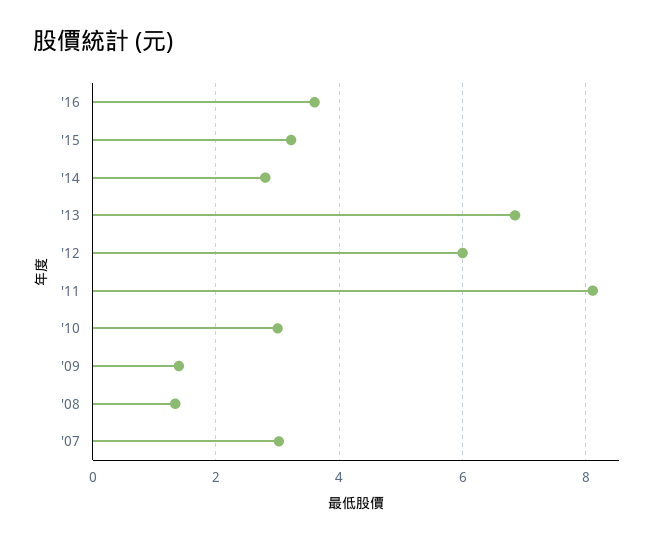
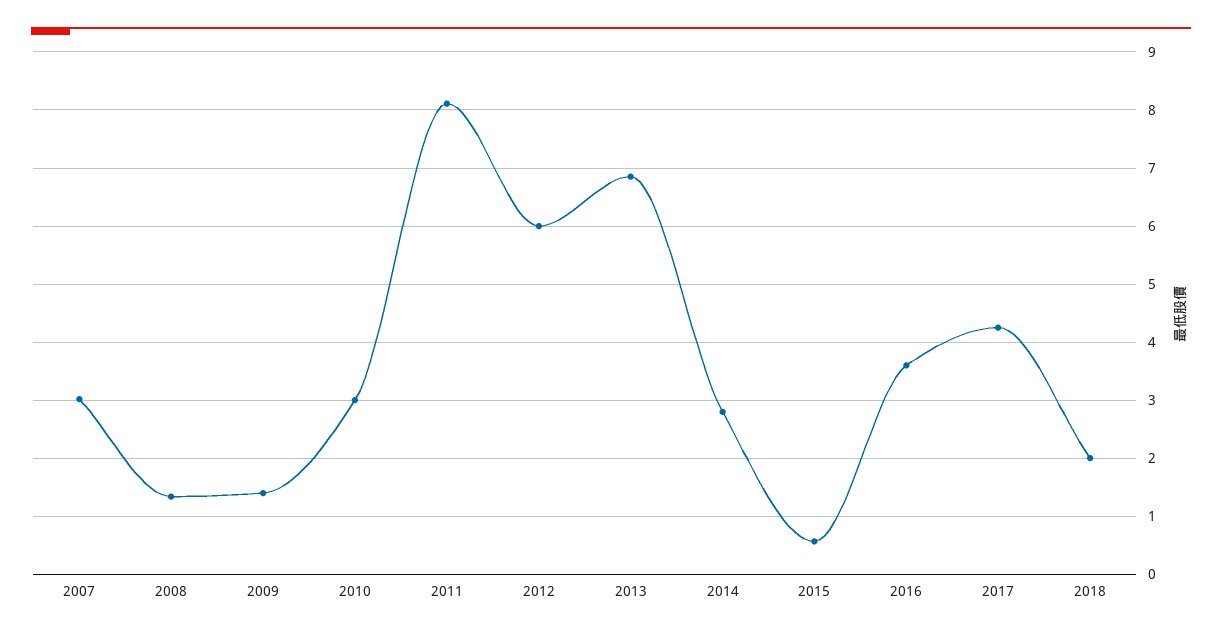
'15: 3.2 -> 0.6
2017: none -> 4.2
2018: none -> 2

